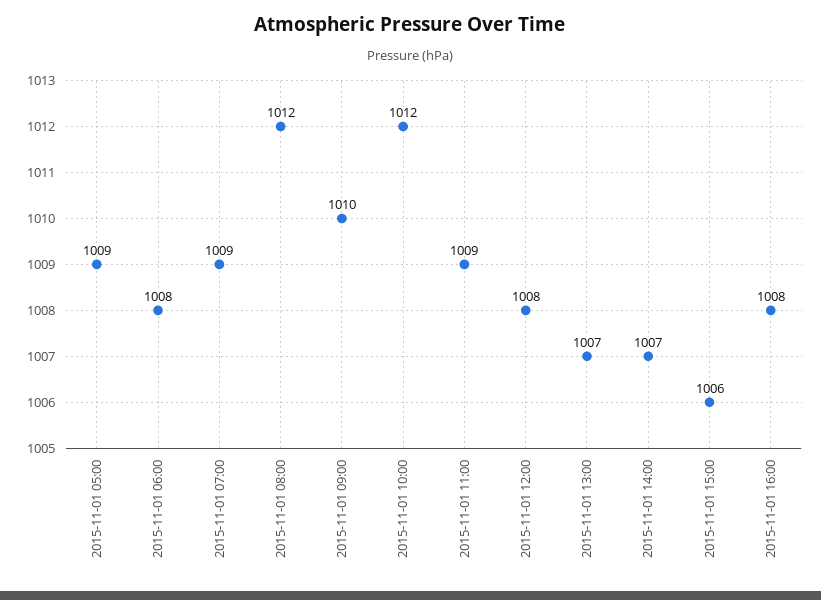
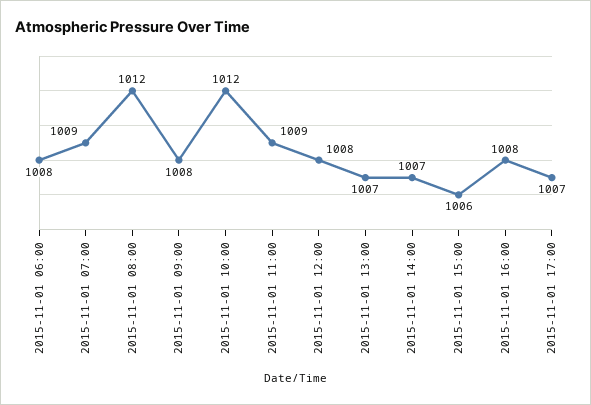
2015-11-01 05:00: 1009 -> none
2015-11-01 09:00: 1010 -> 1008
2015-11-01 17:00: none -> 1007

